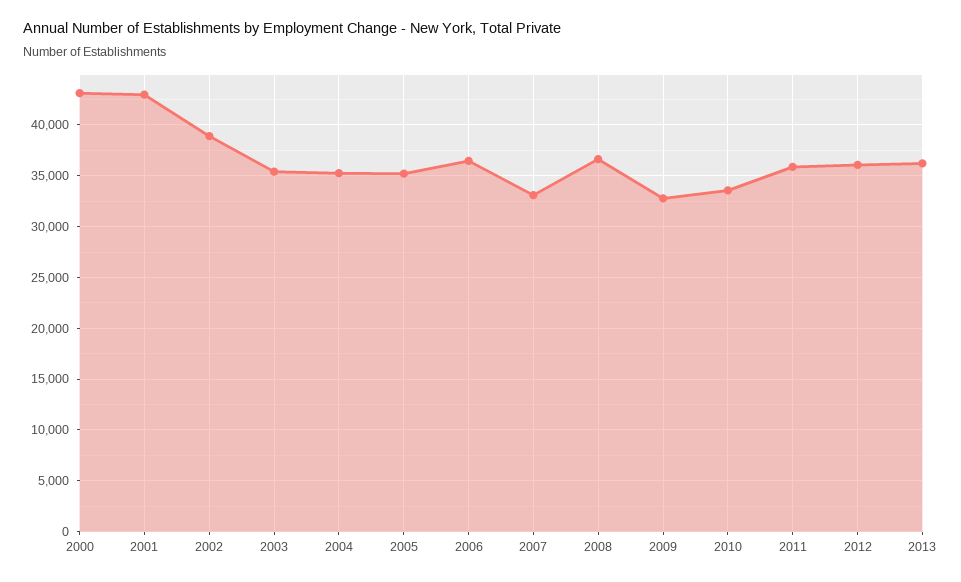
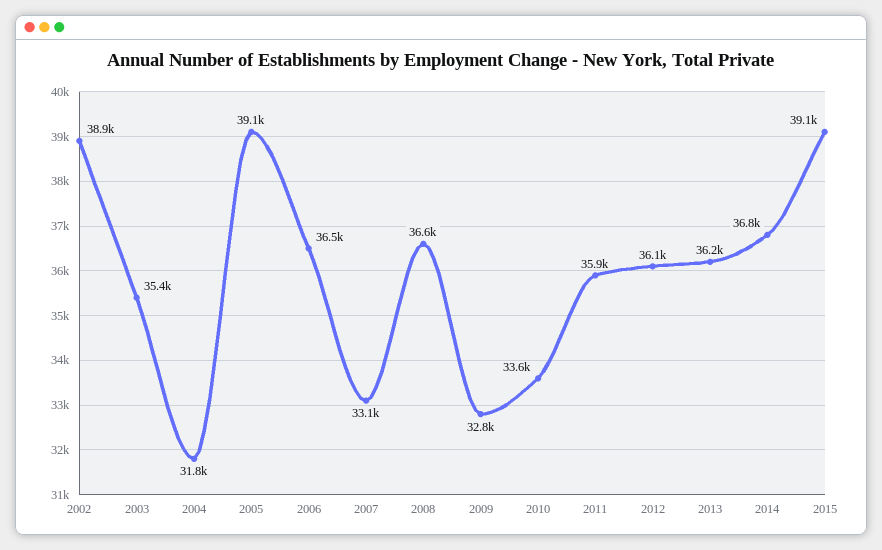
2000: 43000 -> none
2001: 43000 -> none
2004: 35000 -> 31800
2005: 35000 -> 39100
2014: none -> 36800
2015: none -> 39100

